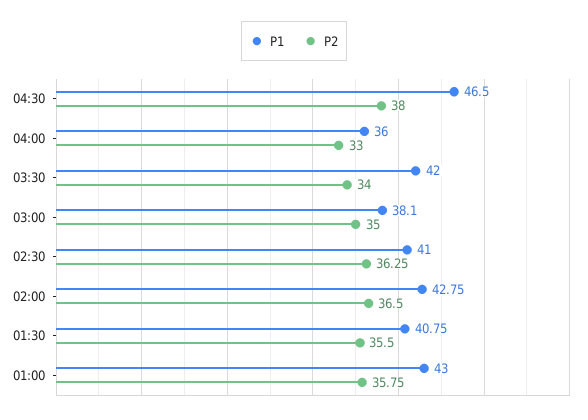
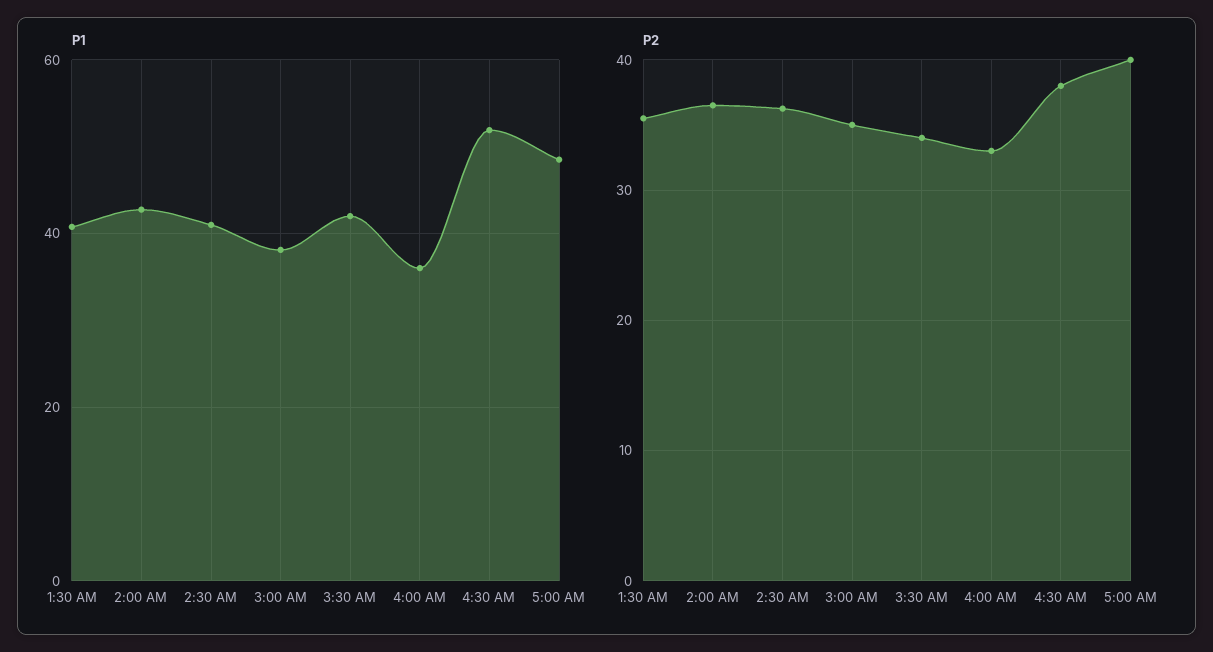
P1, 04:30: 46.5 -> 52
P1, 01:00: 43 -> none
P2, 01:00: 35.75 -> none
P1, 5:00 AM: none -> 48
P2, 5:00 AM: none -> 40

